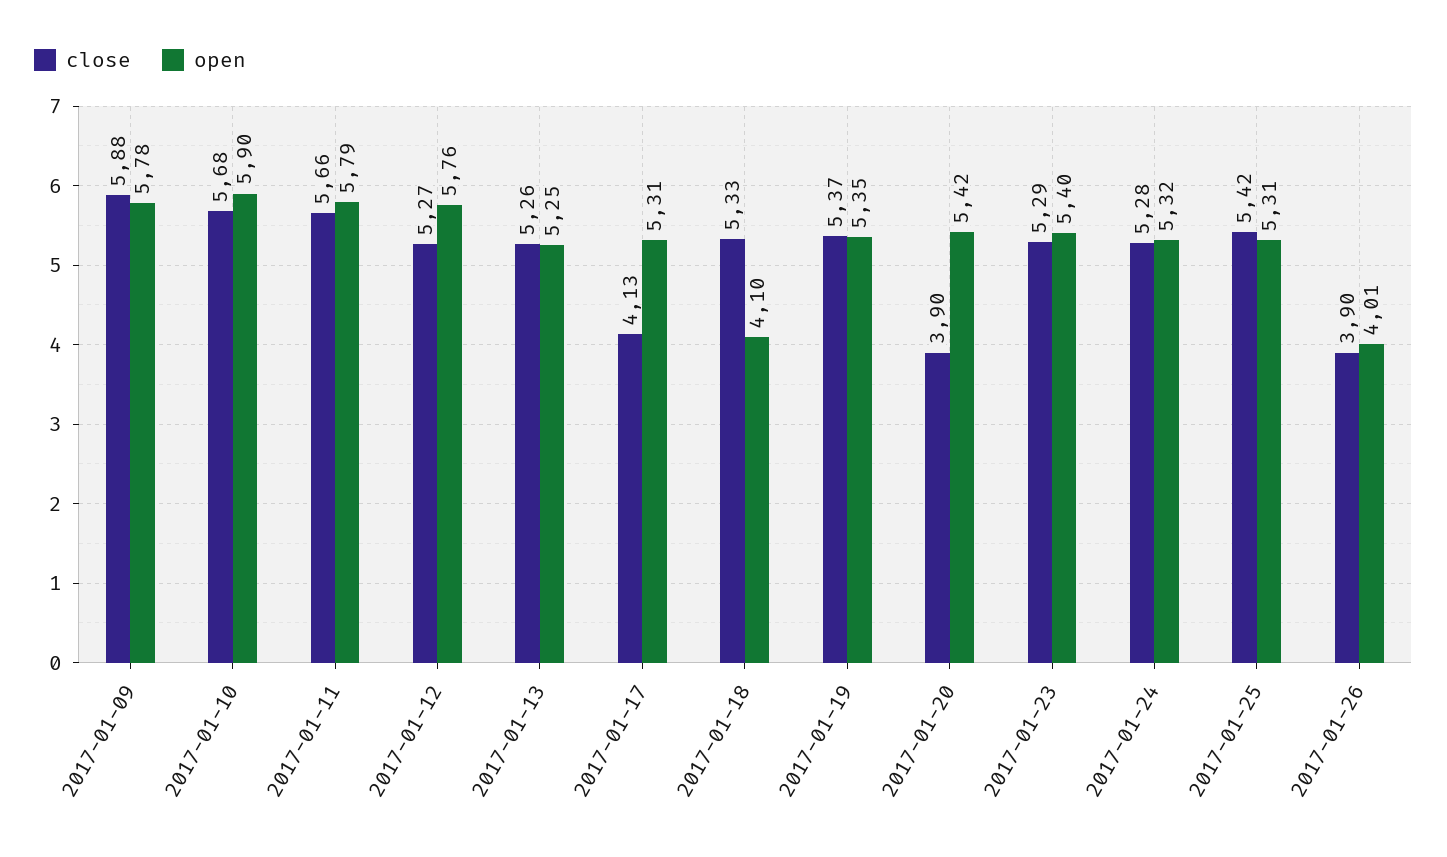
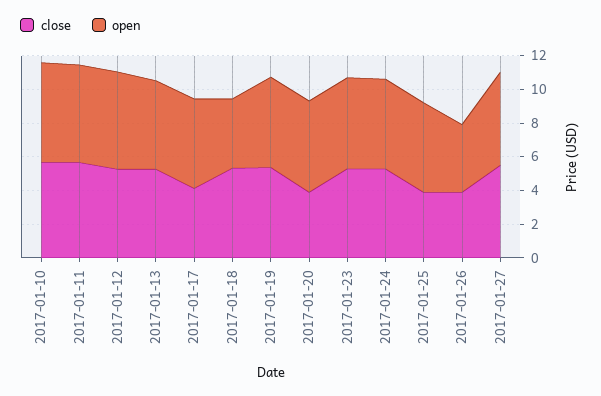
close, 2017-01-09: 5.88 -> none
open, 2017-01-09: 5.78 -> none
close, 2017-01-25: 5.42 -> 4
close, 2017-01-27: none -> 5.5
open, 2017-01-27: none -> 5.5

